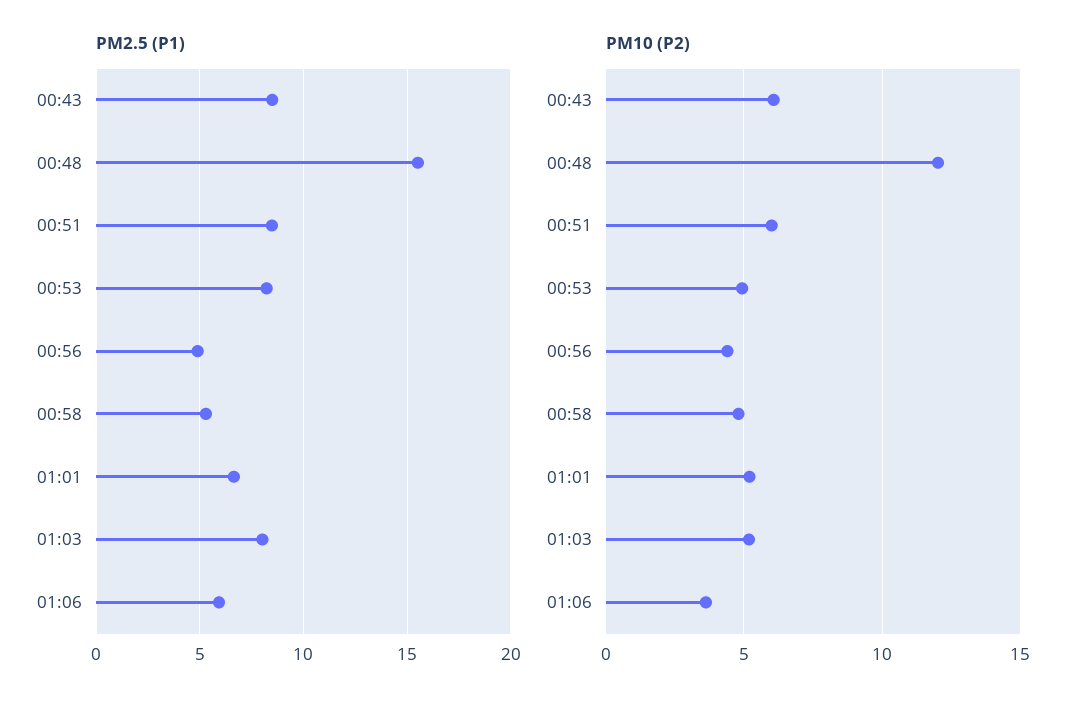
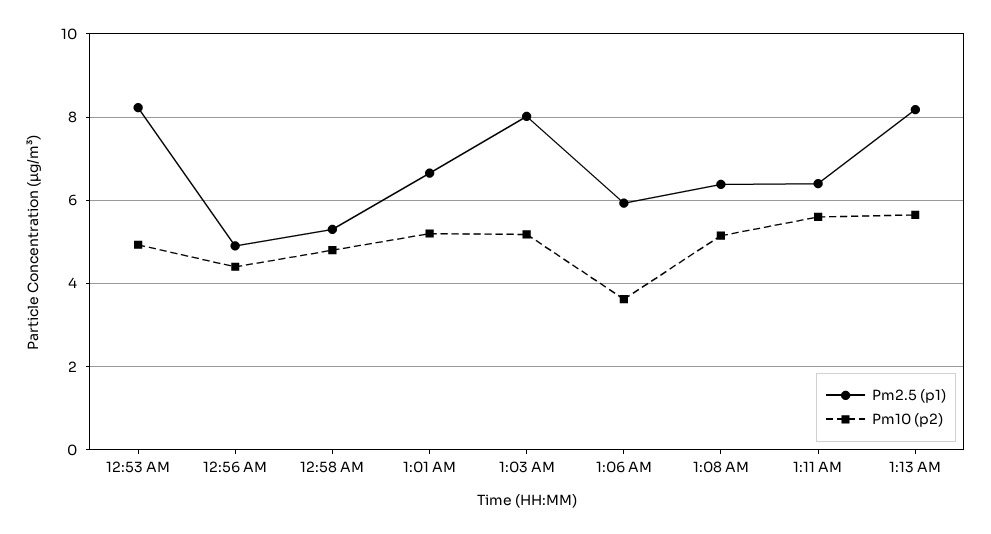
PM2.5 (P1), 00:43: 8.5 -> none
PM2.5 (P1), 00:48: 15.5 -> none
PM2.5 (P1), 00:51: 8.5 -> none
PM10 (P2), 00:43: 6 -> none
PM10 (P2), 00:48: 12 -> none
PM10 (P2), 00:51: 6 -> none
PM2.5 (P1), 1:08 AM: none -> 6.4
PM10 (P2), 1:08 AM: none -> 5.2
PM2.5 (P1), 1:11 AM: none -> 6.4
PM10 (P2), 1:11 AM: none -> 5.6
PM2.5 (P1), 1:13 AM: none -> 8.2
PM10 (P2), 1:13 AM: none -> 5.6

